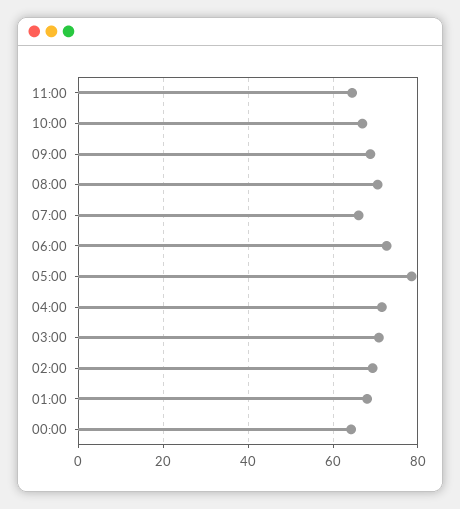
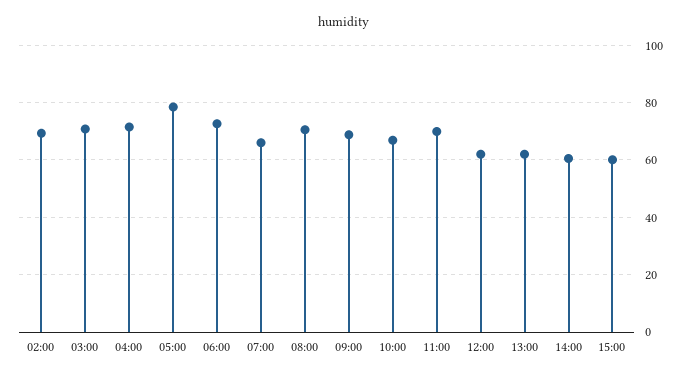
11:00: 64 -> 70
01:00: 68 -> none
00:00: 64 -> none
12:00: none -> 62.5
13:00: none -> 62.5
14:00: none -> 60
15:00: none -> 60

